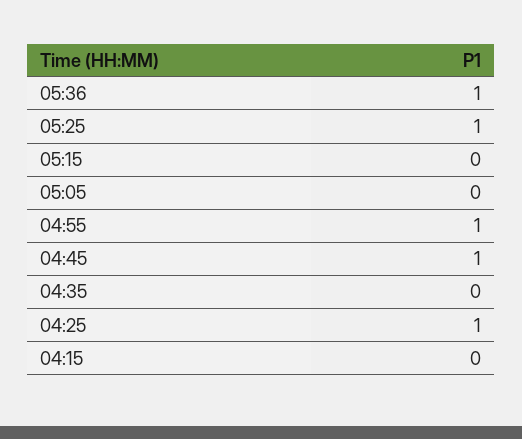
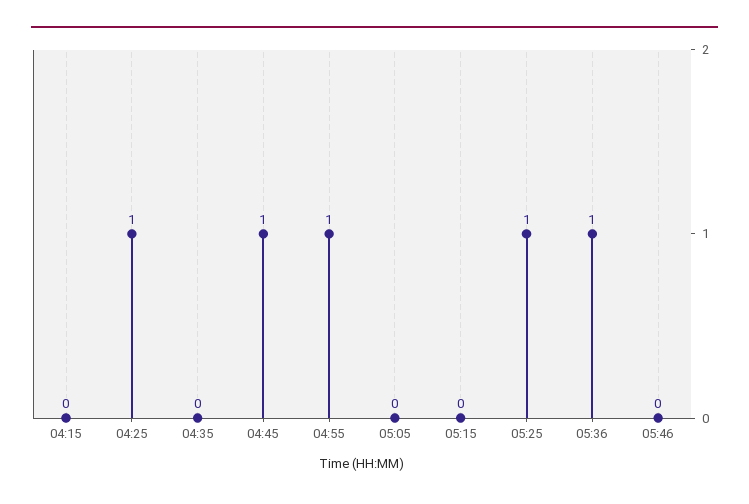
05:46: none -> 0

